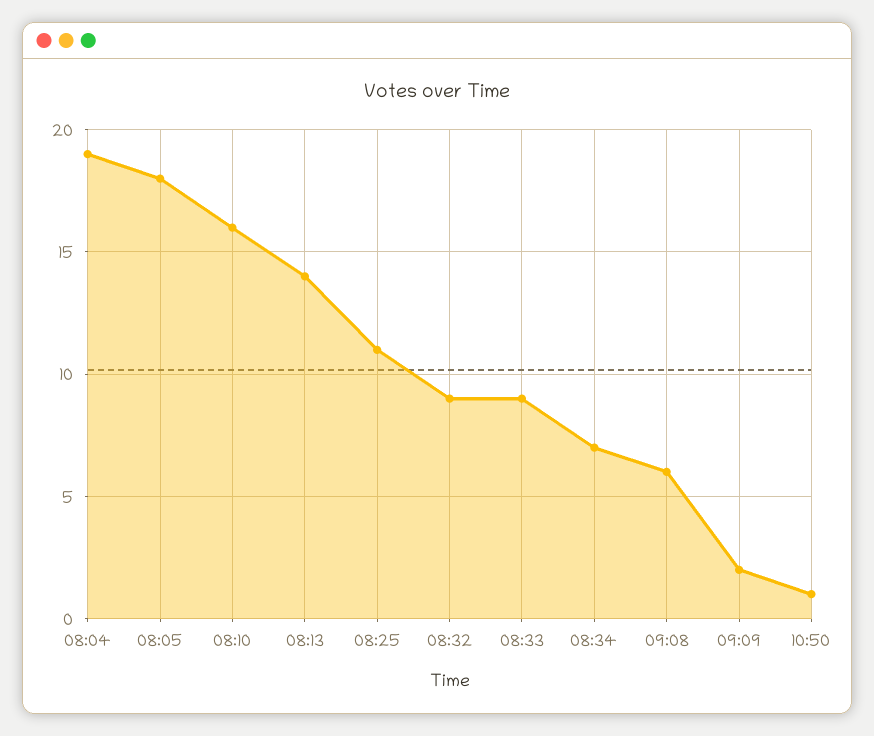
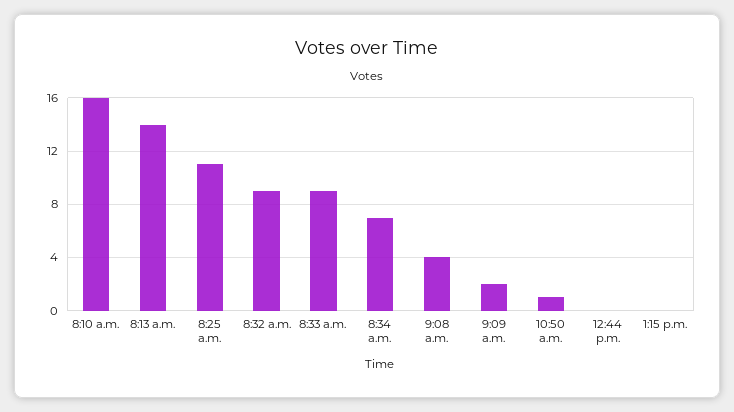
08:04: 19 -> none
08:05: 18 -> none
09:08: 6 -> 4
12:44 p.m.: none -> 0
1:15 p.m.: none -> 0

